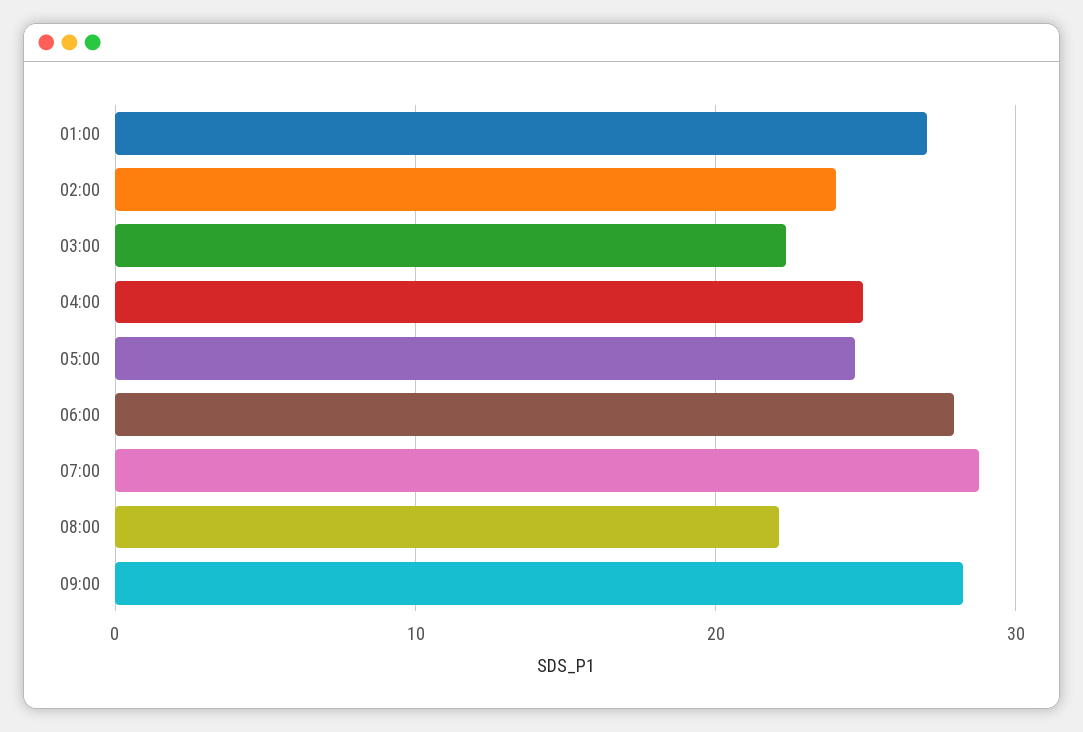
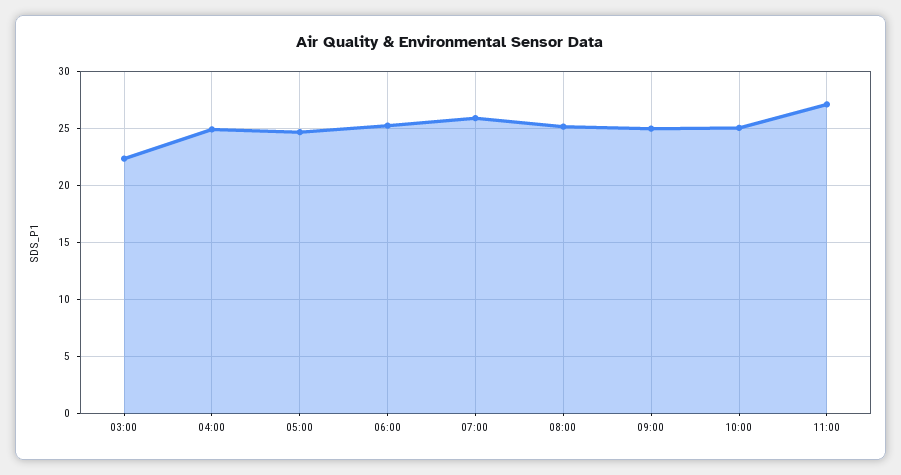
01:00: 27 -> none
02:00: 24 -> none
06:00: 28 -> 25
07:00: 29 -> 26
08:00: 22 -> 25
09:00: 28 -> 25
10:00: none -> 25
11:00: none -> 27

